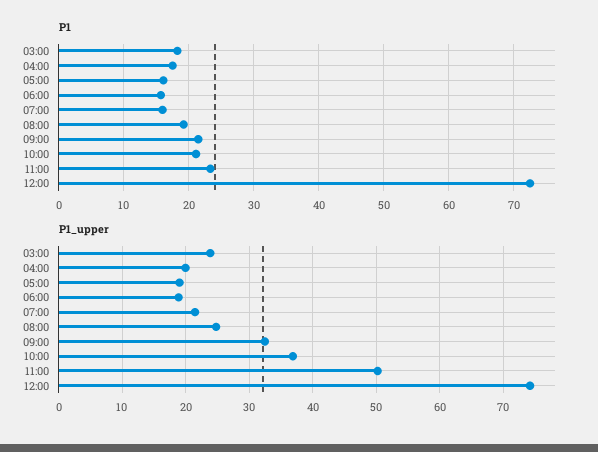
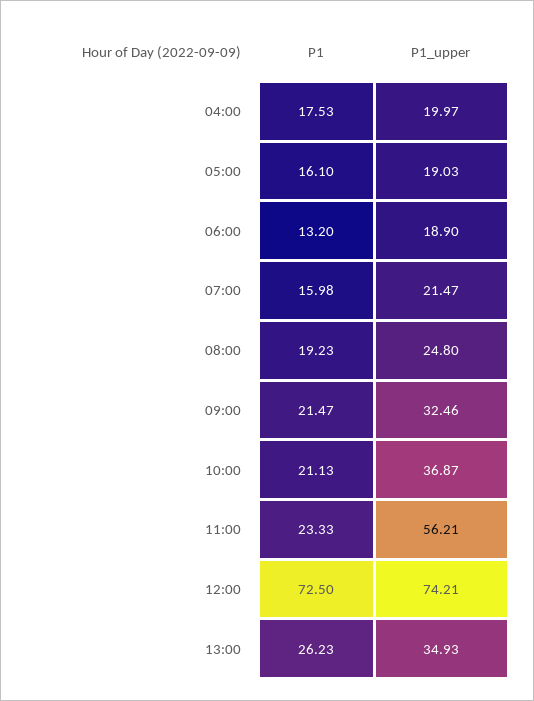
P1, 03:00: 18 -> none
P1, 06:00: 16 -> 13.2
P1_upper, 03:00: 24 -> none
P1_upper, 11:00: 50 -> 56.21
P1, 13:00: none -> 26.23
P1_upper, 13:00: none -> 34.93

